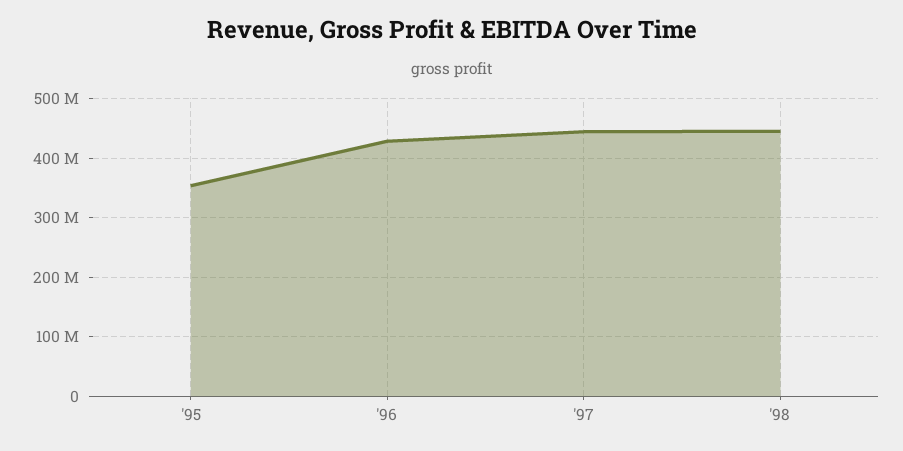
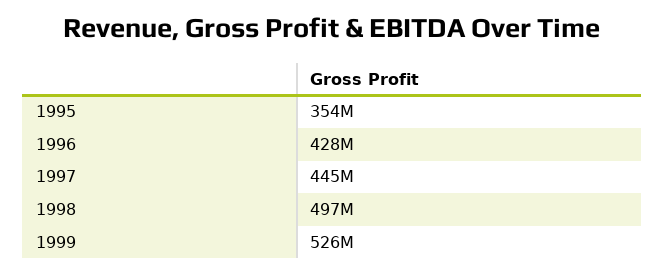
'98: 440000000 -> 497000000
1999: none -> 526000000

